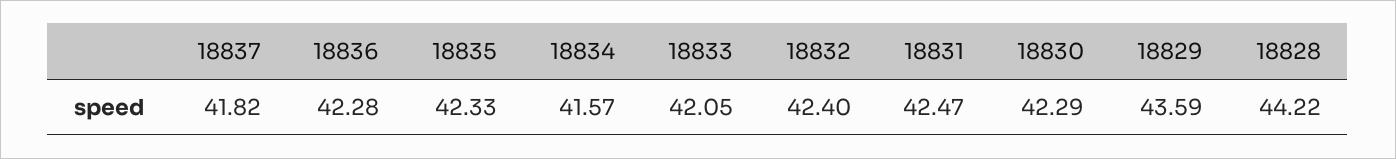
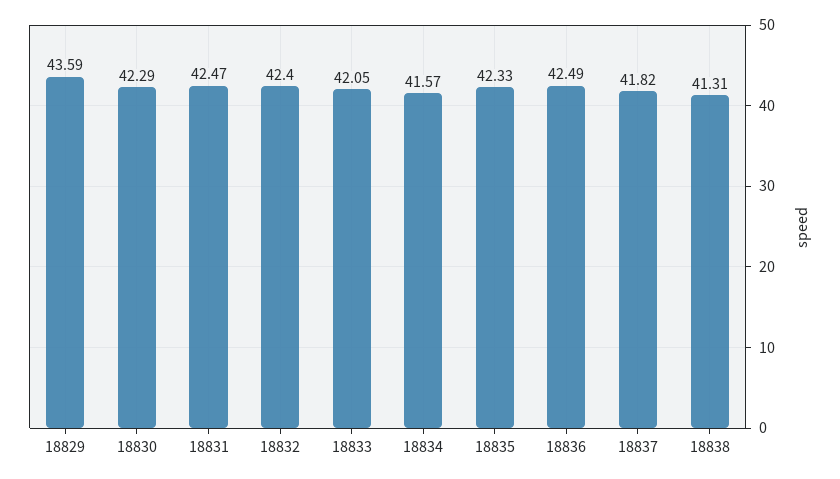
18836: 42.28 -> 42.49
18828: 44.22 -> none
18838: none -> 41.31

